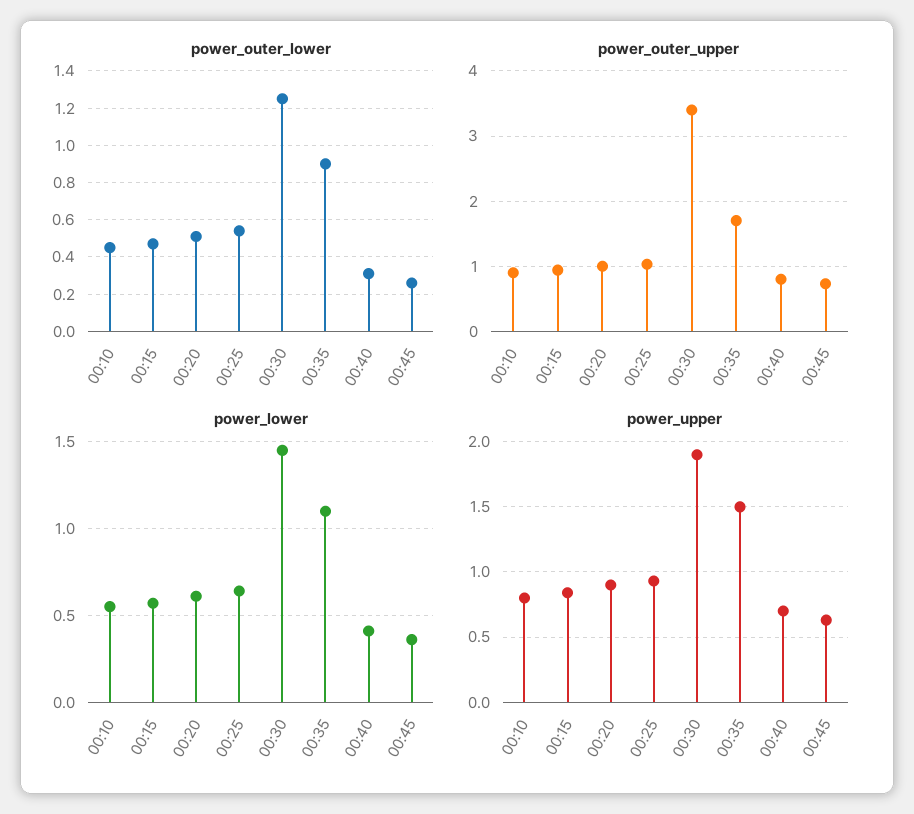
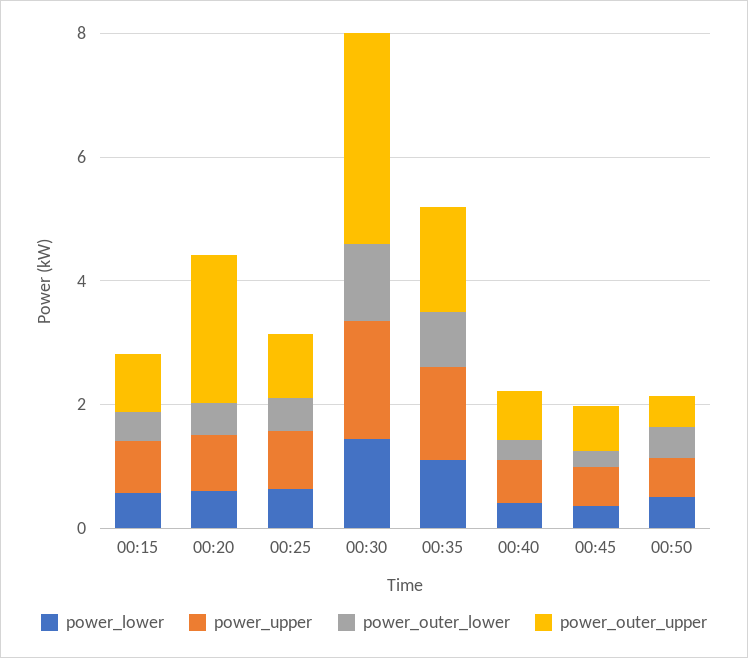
power_outer_lower, 00:10: 0.45 -> none
power_outer_upper, 00:10: 0.9 -> none
power_outer_upper, 00:20: 1 -> 2.5
power_lower, 00:10: 0.55 -> none
power_upper, 00:10: 0.8 -> none
power_lower, 00:50: none -> 0.5
power_upper, 00:50: none -> 0.5
power_outer_lower, 00:50: none -> 0.5
power_outer_upper, 00:50: none -> 0.5

